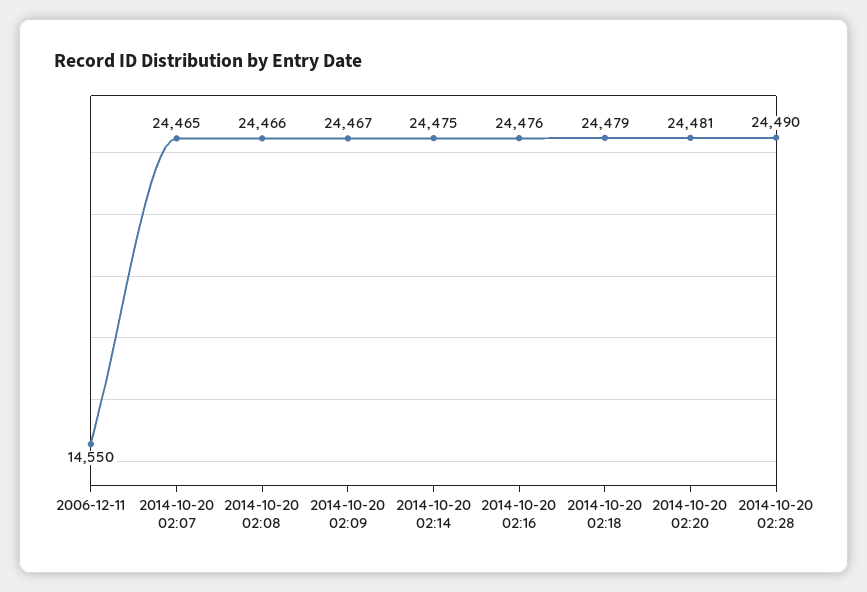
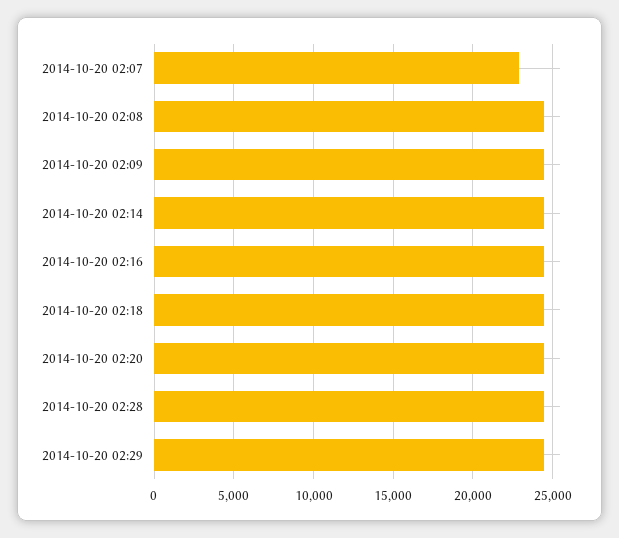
2006-12-11: 14550 -> none
2014-10-20 02:07: 24465 -> 23000
2014-10-20 02:29: none -> 24500

